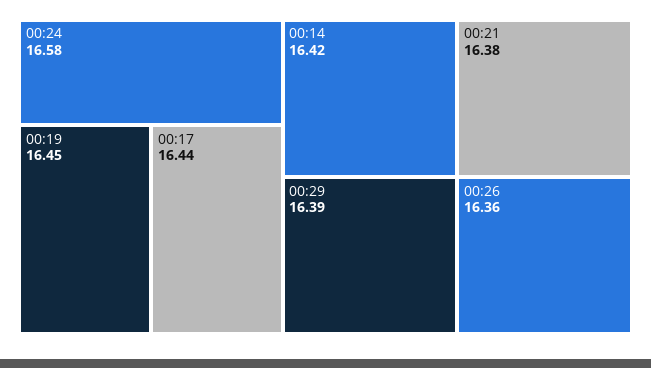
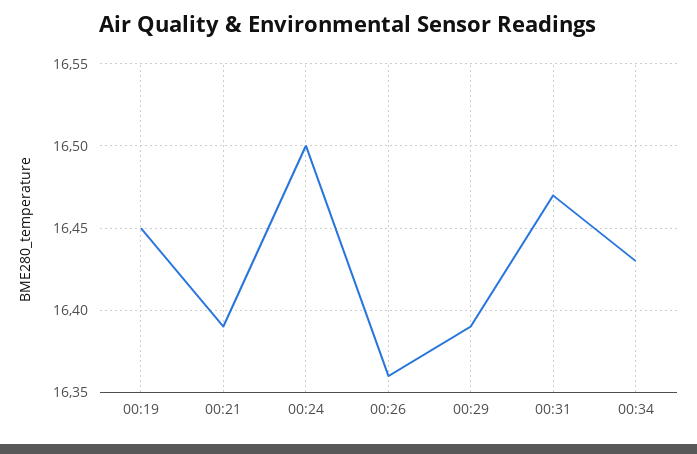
00:24: 16.58 -> 16.5
00:17: 16.44 -> none
00:14: 16.42 -> none
00:21: 16.38 -> 16.39
00:31: none -> 16.47
00:34: none -> 16.43

